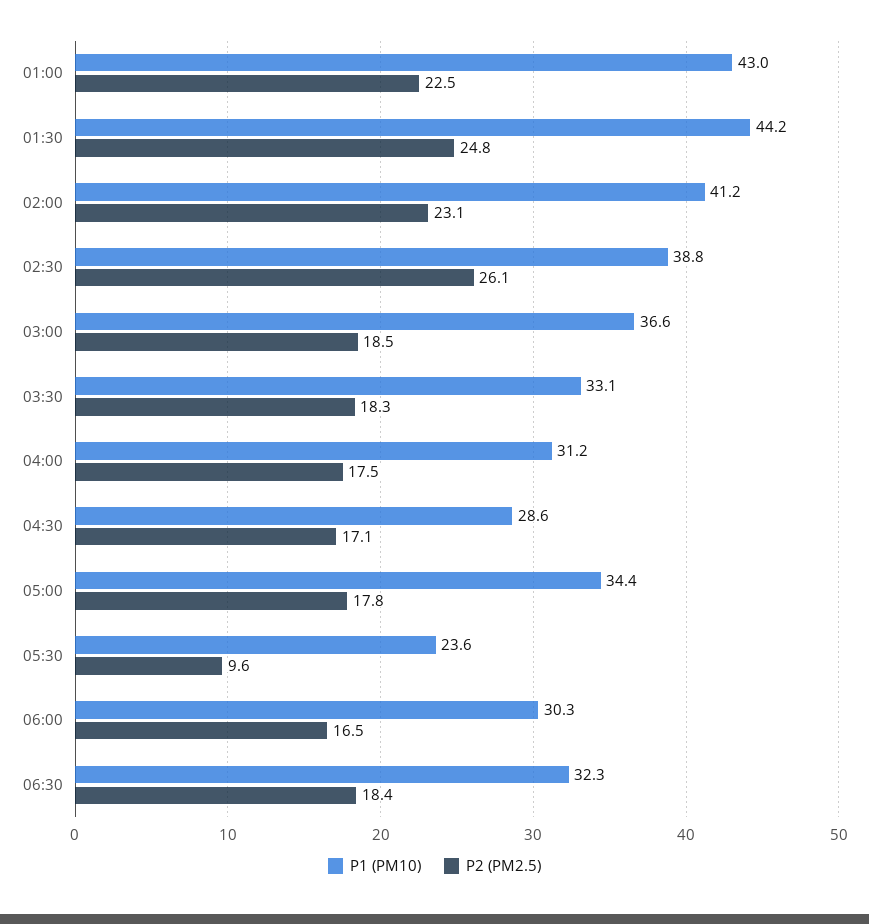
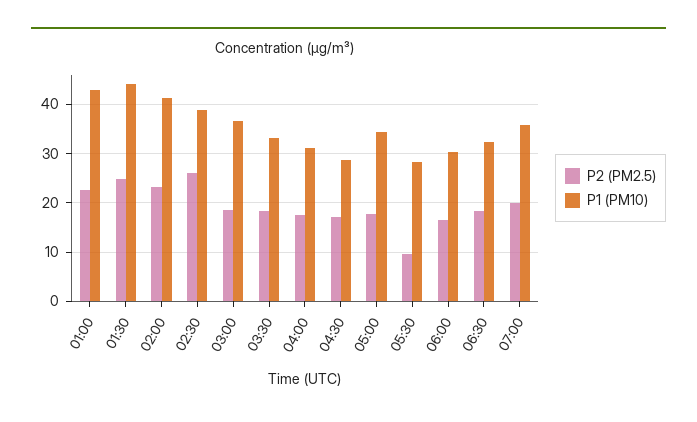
P1 (PM10), 05:30: 23.6 -> 28
P2 (PM2.5), 07:00: none -> 20
P1 (PM10), 07:00: none -> 36

